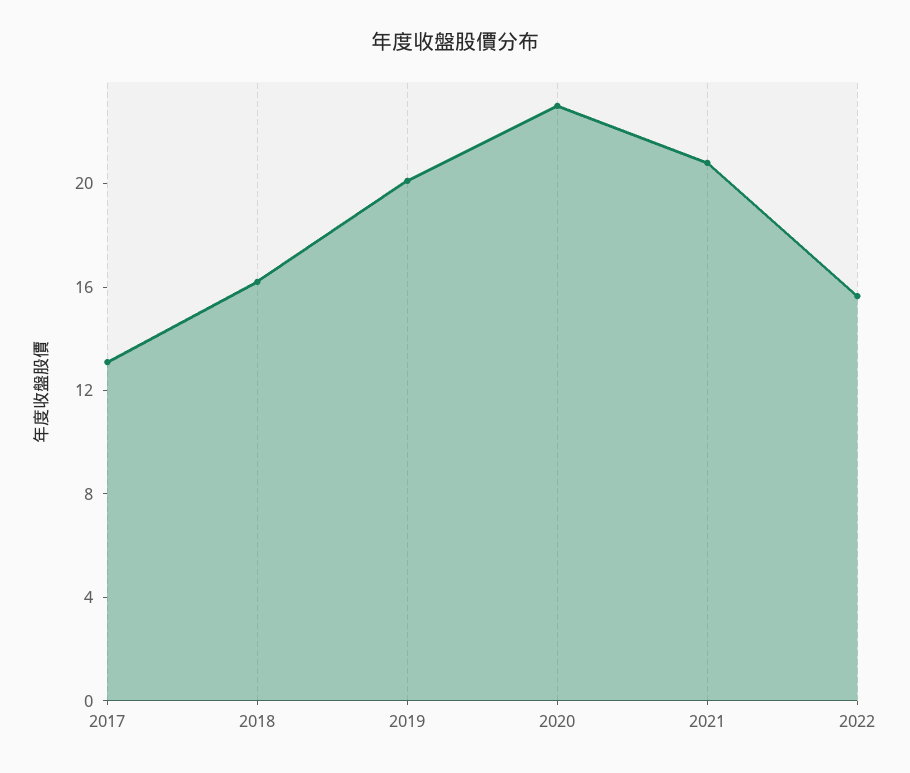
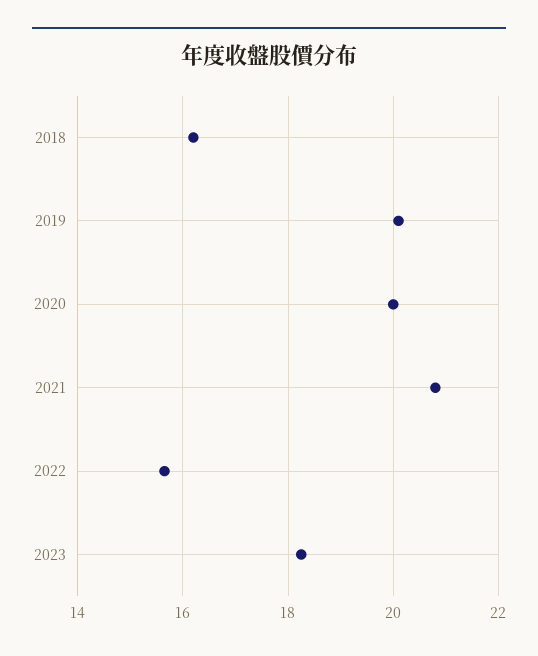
2017: 13 -> none
2020: 23 -> 20
2023: none -> 18.2

